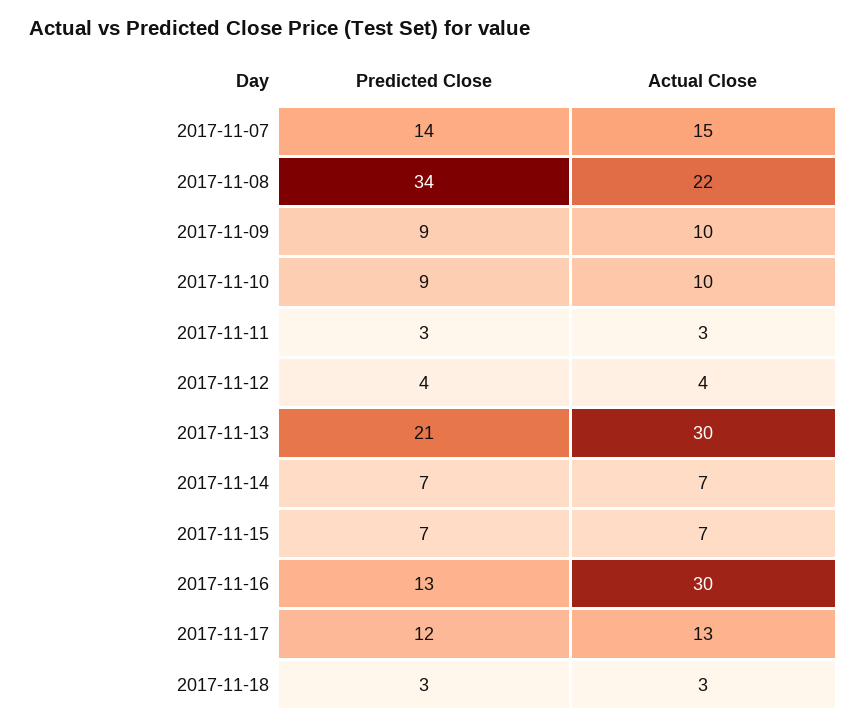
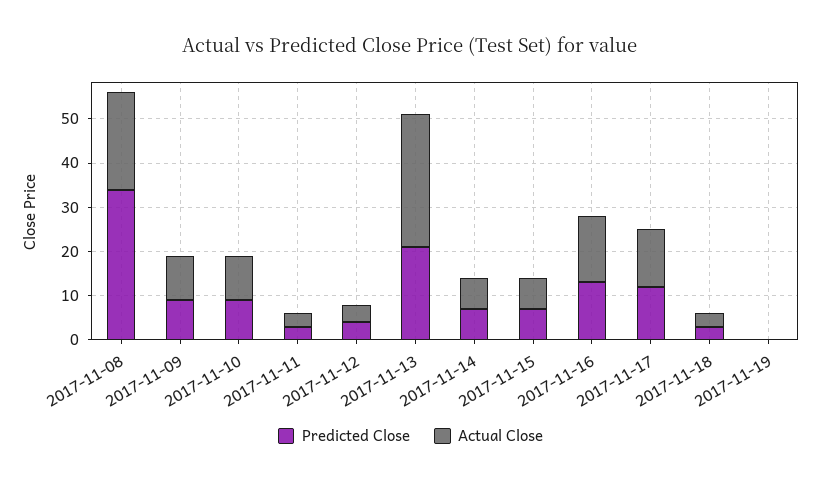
Predicted Close, 2017-11-07: 14 -> none
Actual Close, 2017-11-07: 15 -> none
Actual Close, 2017-11-16: 30 -> 15
Predicted Close, 2017-11-19: none -> 0
Actual Close, 2017-11-19: none -> 0

